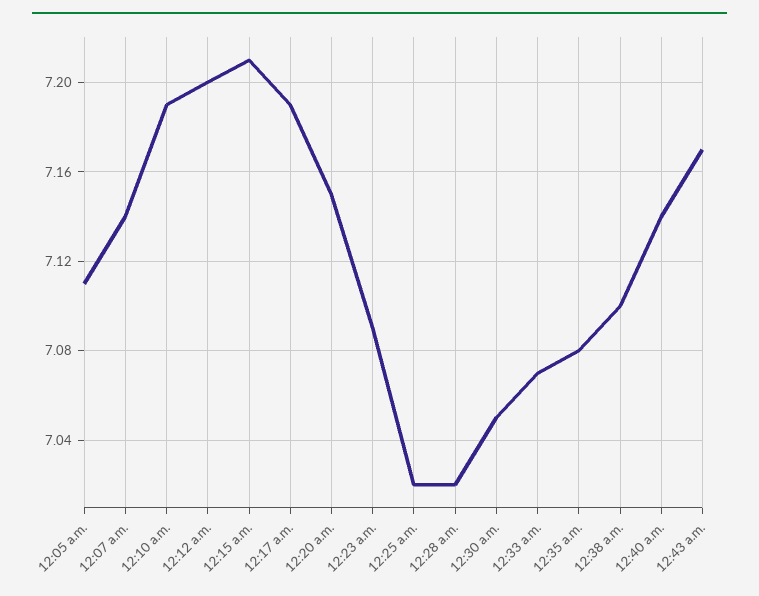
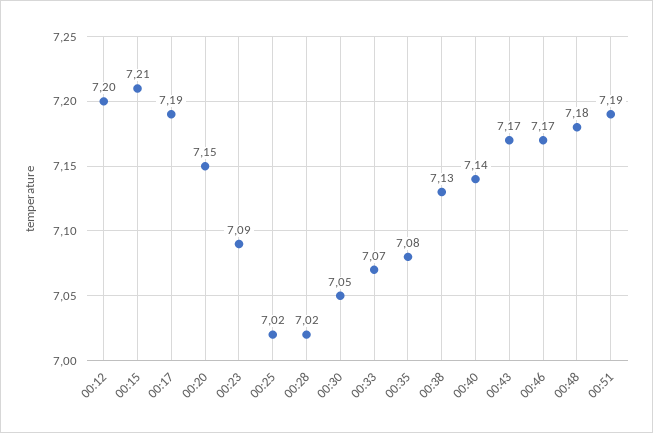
12:05 a.m.: 7.11 -> none
12:07 a.m.: 7.14 -> none
12:10 a.m.: 7.19 -> none
12:38 a.m.: 7.1 -> 7.13
00:46: none -> 7.17
00:48: none -> 7.18
00:51: none -> 7.19

